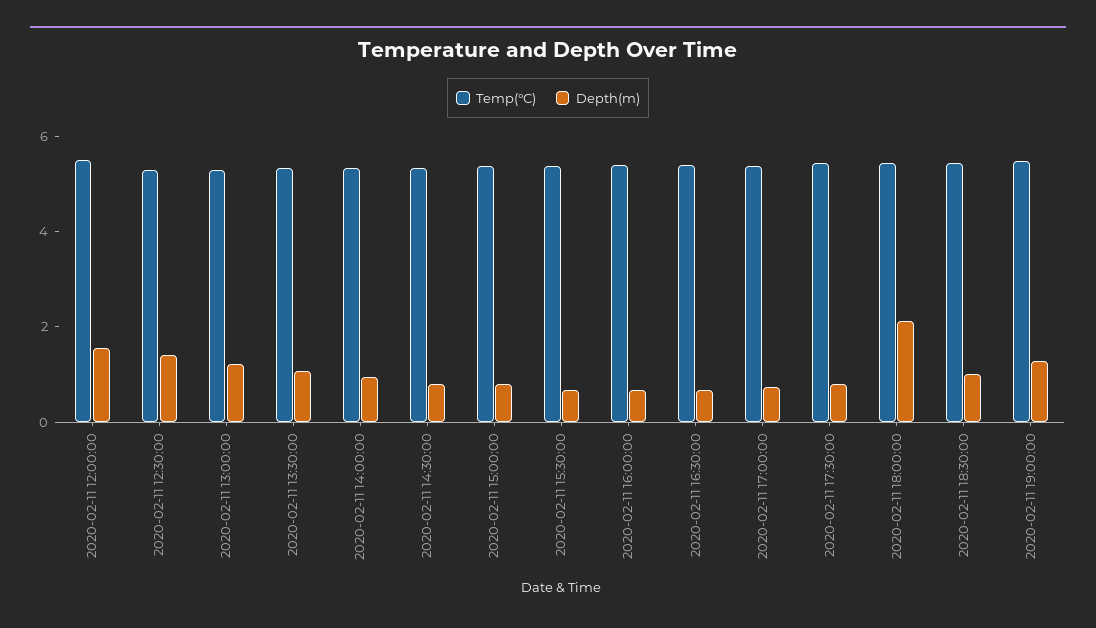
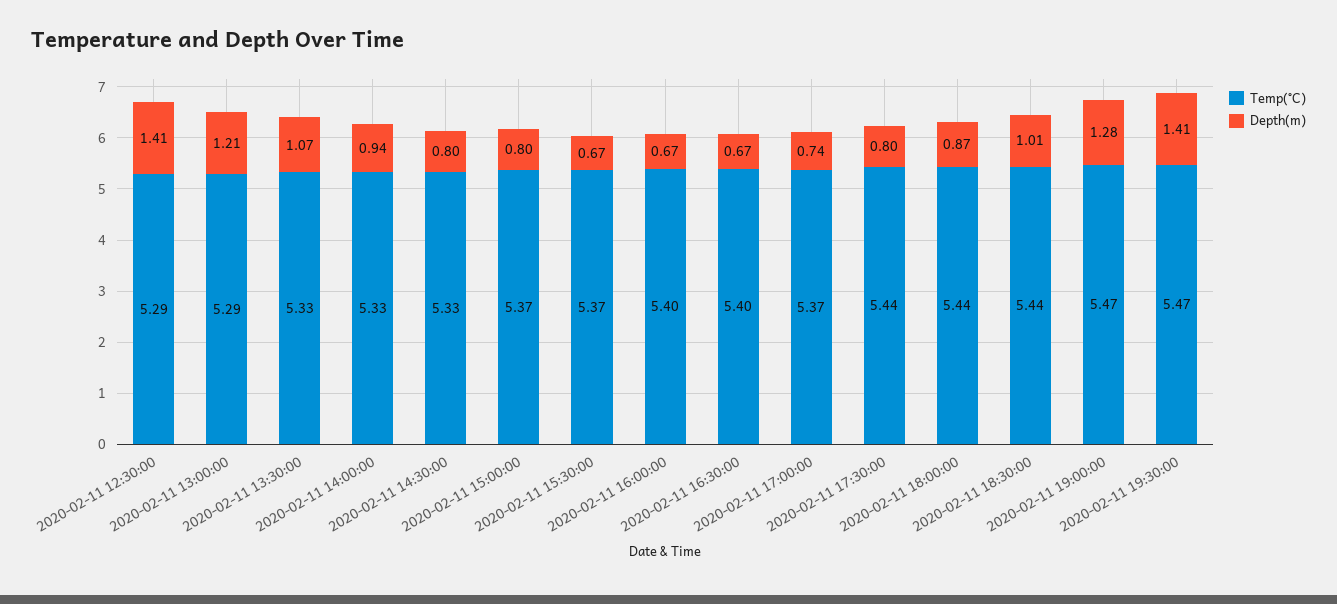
Temp(°C), 2020-02-11 12:00:00: 5.5 -> none
Depth(m), 2020-02-11 12:00:00: 1.5 -> none
Depth(m), 2020-02-11 18:00:00: 2 -> 0.87
Temp(°C), 2020-02-11 19:30:00: none -> 5.47
Depth(m), 2020-02-11 19:30:00: none -> 1.41

